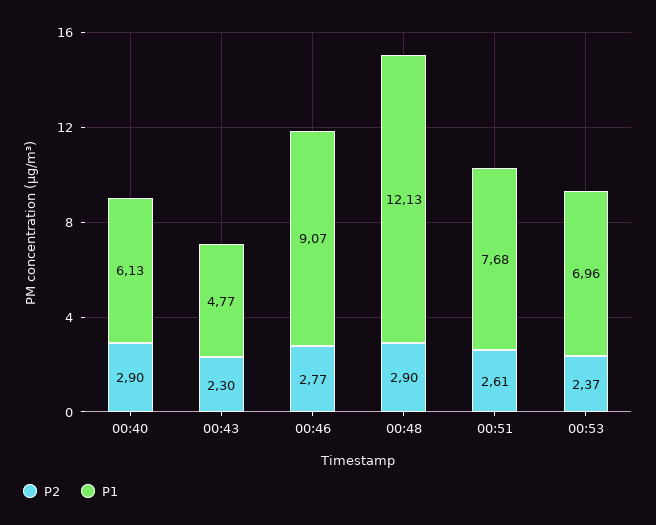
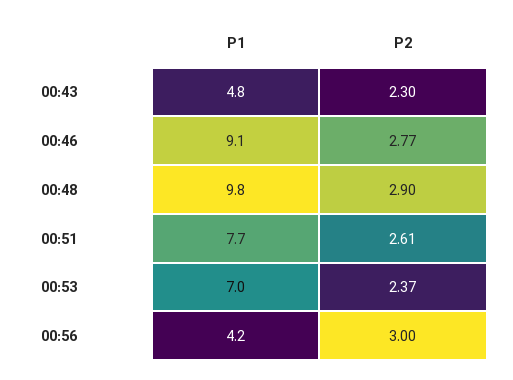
P2, 00:40: 2.9 -> none
P1, 00:40: 6.13 -> none
P1, 00:48: 12.13 -> 9.8
P1, 00:56: none -> 4.2
P2, 00:56: none -> 3

